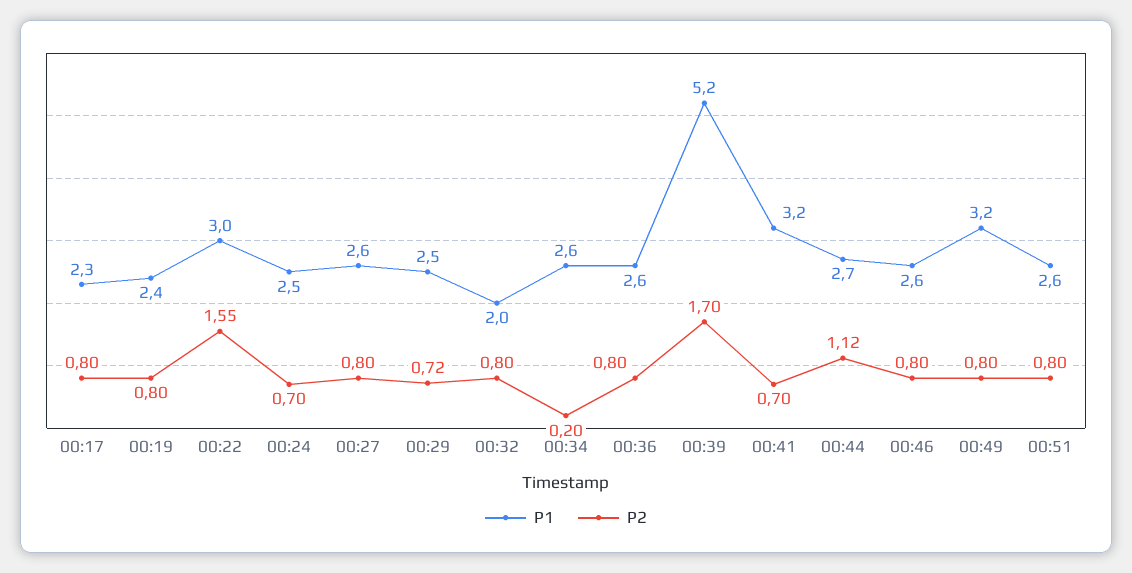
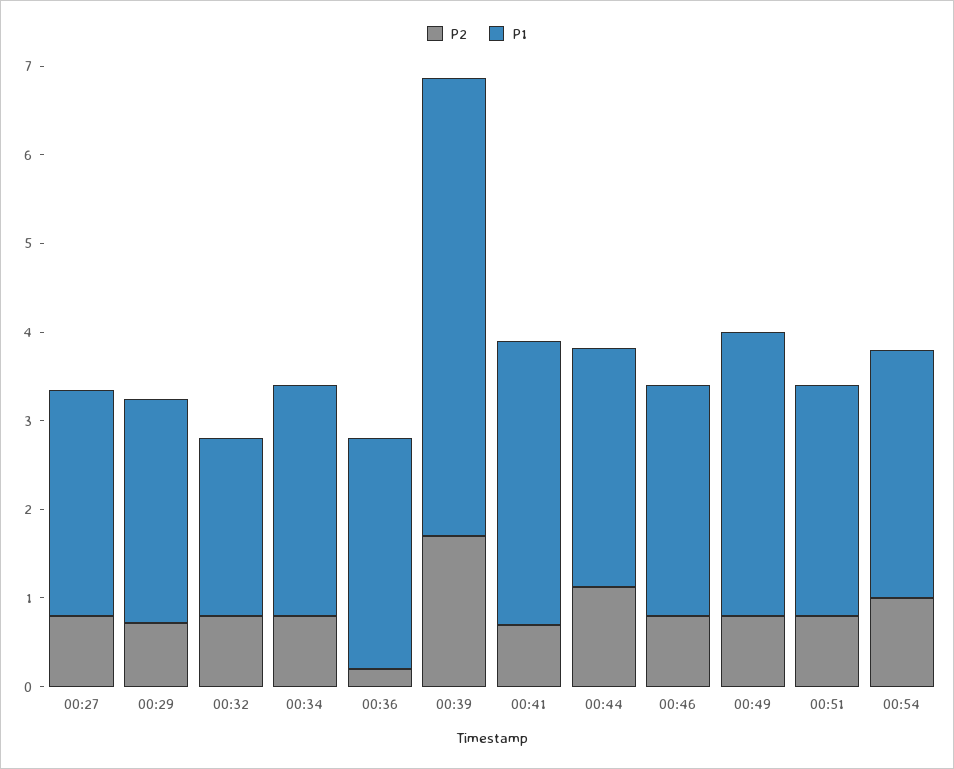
P1, 00:17: 2.3 -> none
P2, 00:17: 0.8 -> none
P1, 00:19: 2.4 -> none
P2, 00:19: 0.8 -> none
P1, 00:22: 3 -> none
P2, 00:22: 1.55 -> none
P1, 00:24: 2.5 -> none
P2, 00:24: 0.7 -> none
P2, 00:34: 0.2 -> 0.8
P2, 00:36: 0.8 -> 0.2
P2, 00:54: none -> 1
P1, 00:54: none -> 2.8

